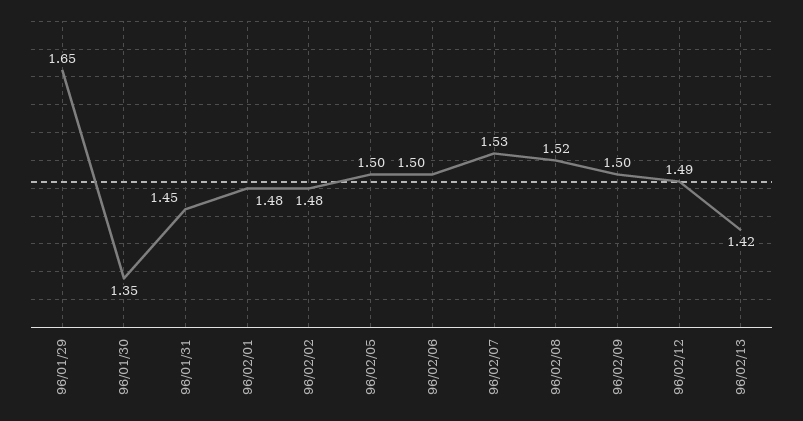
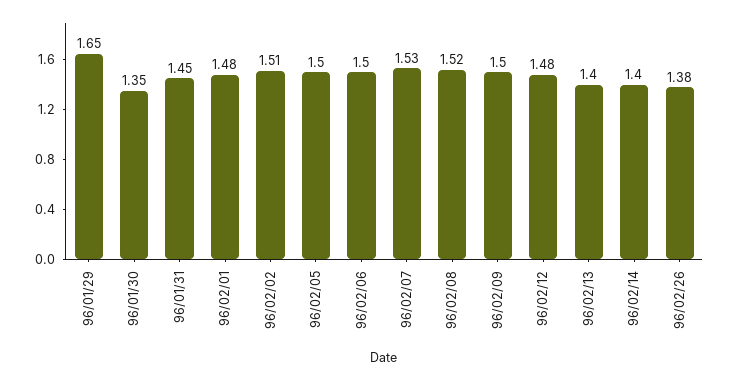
96/02/02: 1.48 -> 1.51
96/02/12: 1.49 -> 1.48
96/02/13: 1.42 -> 1.4
96/02/14: none -> 1.4
96/02/26: none -> 1.38

